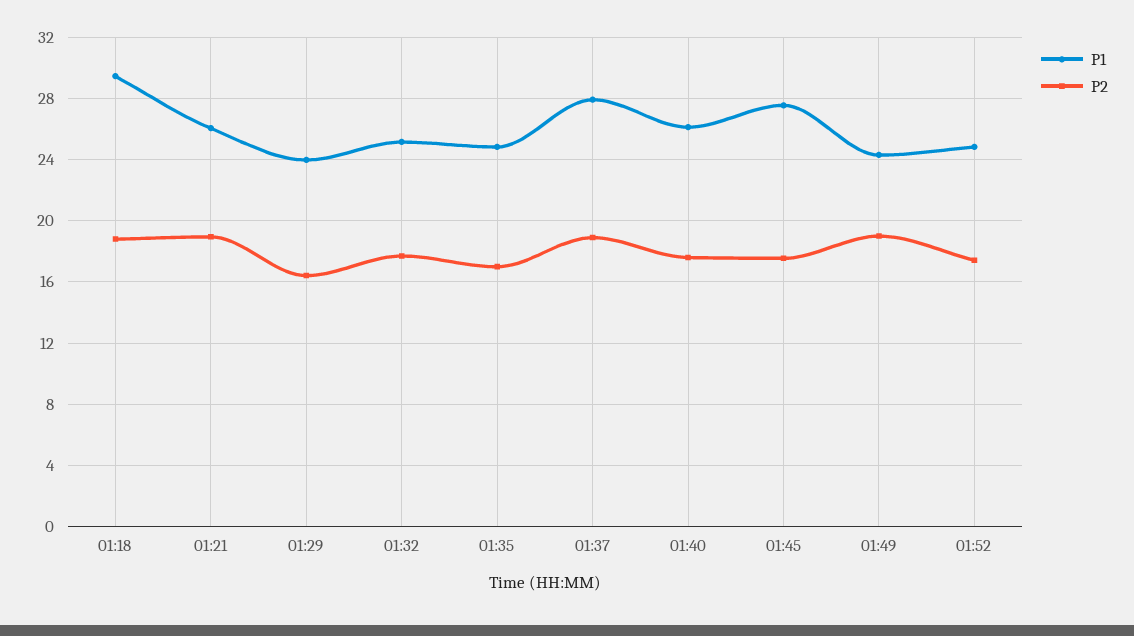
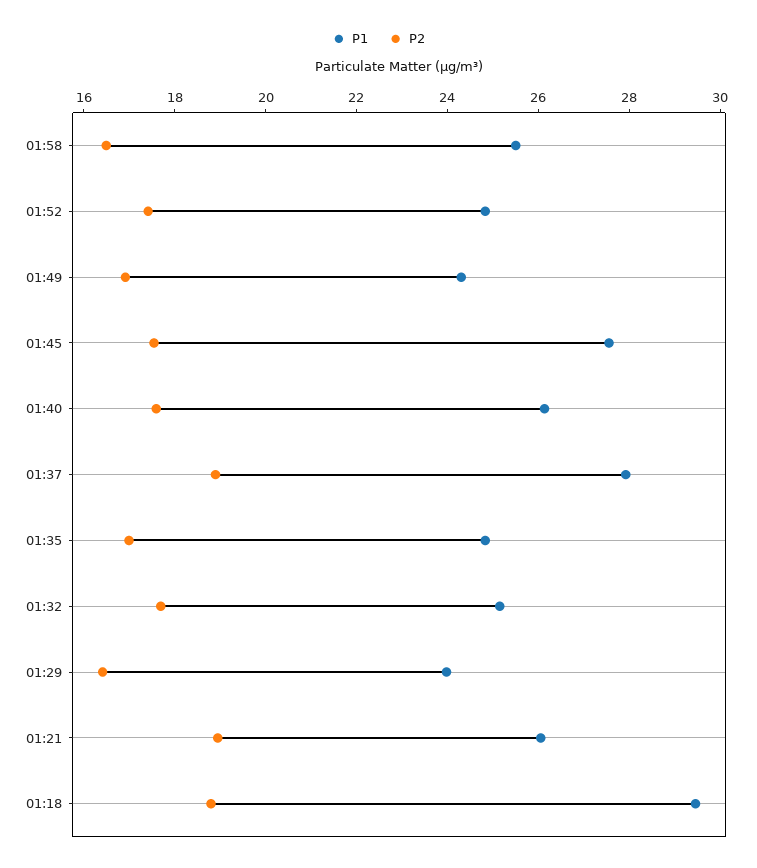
P2, 01:49: 19 -> 17
P1, 01:58: none -> 25.5
P2, 01:58: none -> 16.5

